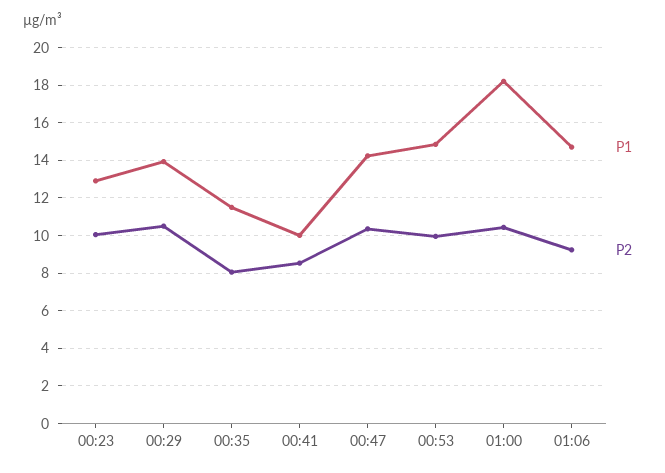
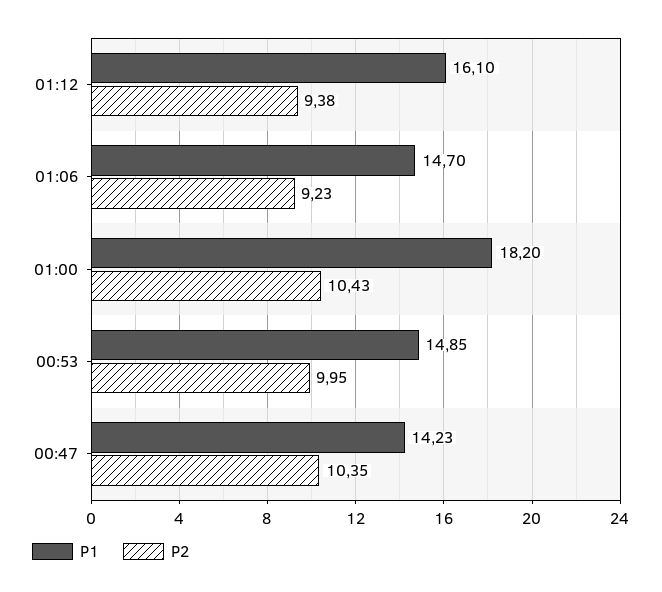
P1, 00:23: 13 -> none
P2, 00:23: 10 -> none
P1, 00:29: 14 -> none
P2, 00:29: 10.5 -> none
P1, 00:35: 11.5 -> none
P2, 00:35: 8 -> none
P1, 00:41: 10 -> none
P2, 00:41: 8.5 -> none
P1, 01:12: none -> 16.1
P2, 01:12: none -> 9.38

